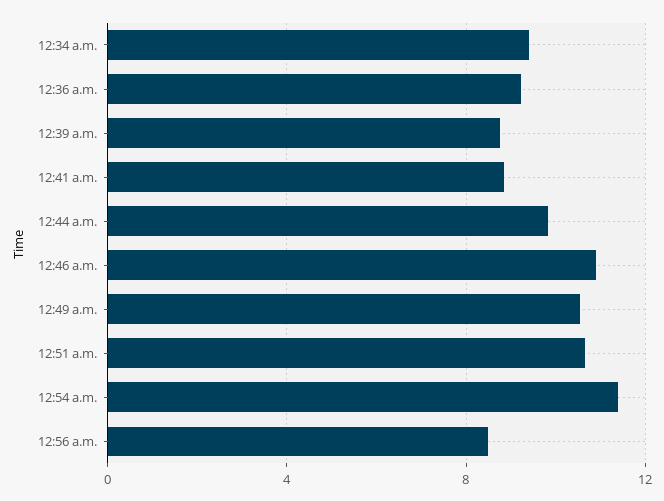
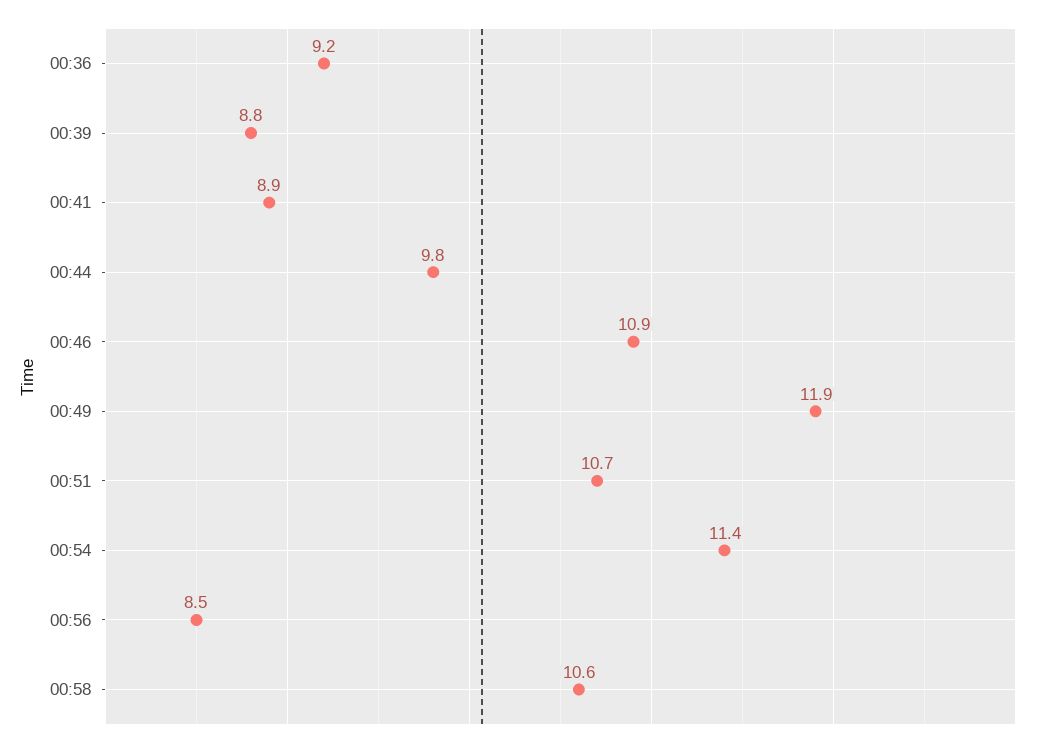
12:34 a.m.: 9.5 -> none
12:49 a.m.: 10.5 -> 11.9
00:58: none -> 10.6

